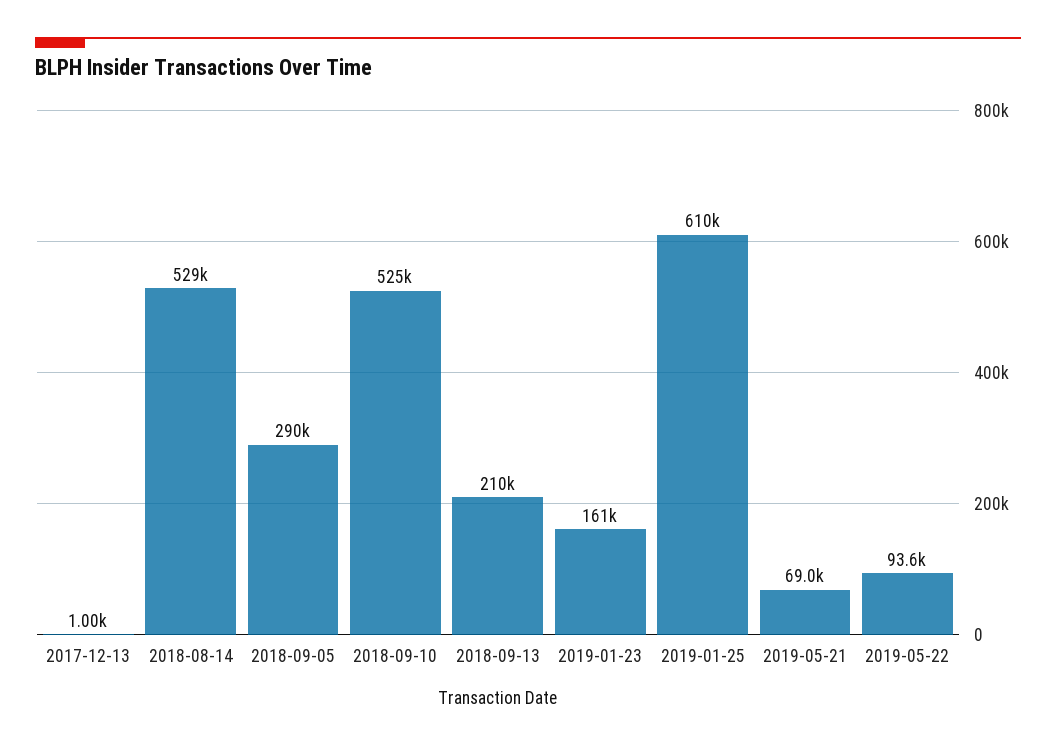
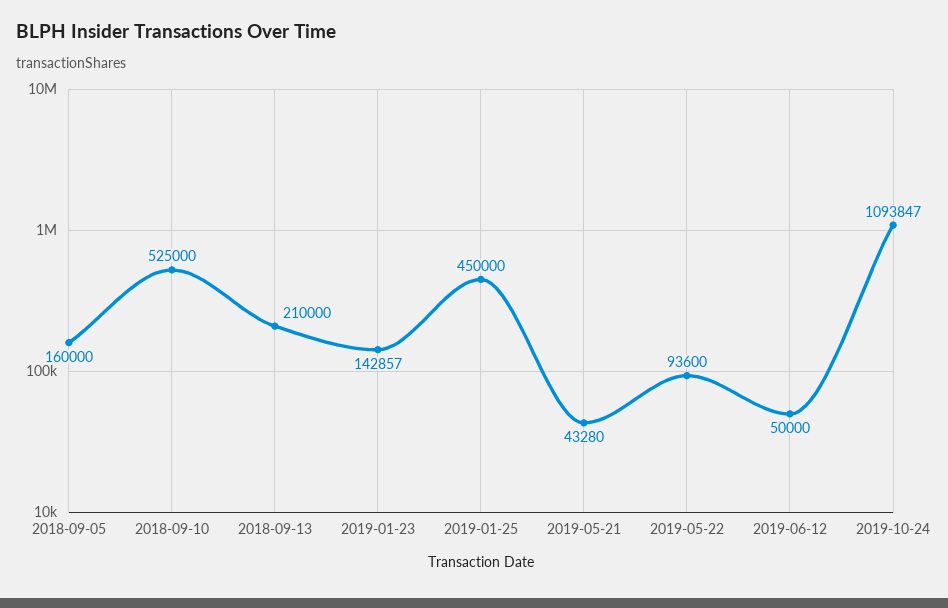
2017-12-13: 1000 -> none
2018-08-14: 529000 -> none
2018-09-05: 290000 -> 160000
2019-01-23: 161000 -> 142857
2019-01-25: 610000 -> 450000
2019-05-21: 69000 -> 43280
2019-06-12: none -> 50000
2019-10-24: none -> 1093847

